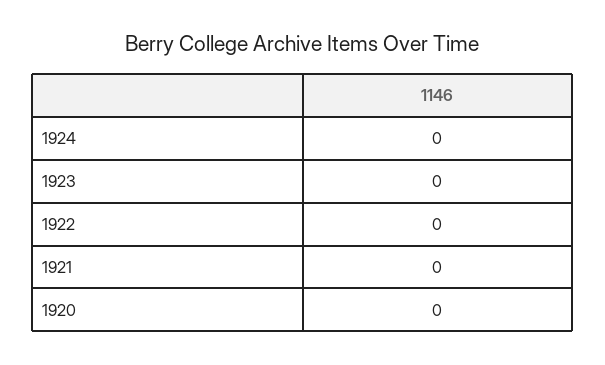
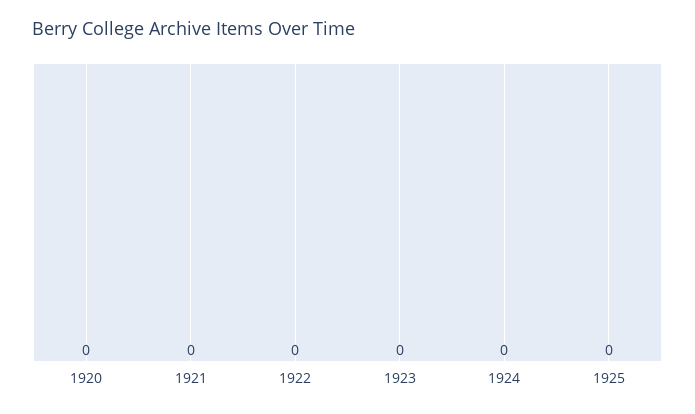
1925: none -> 0

